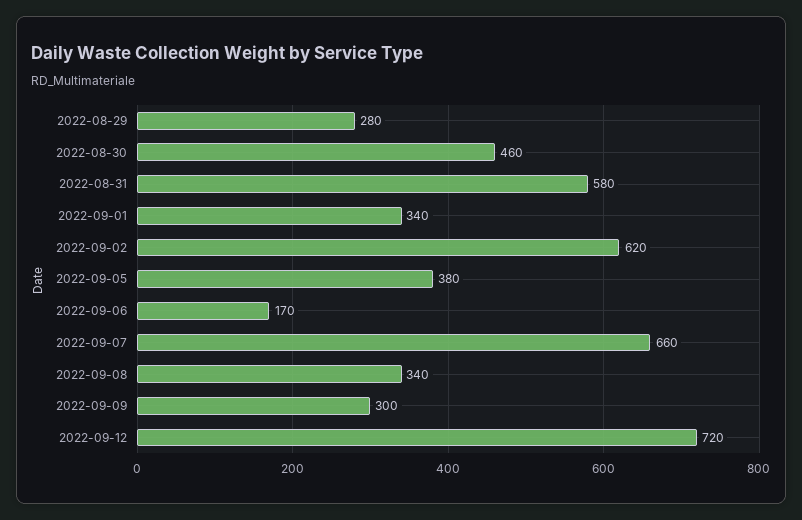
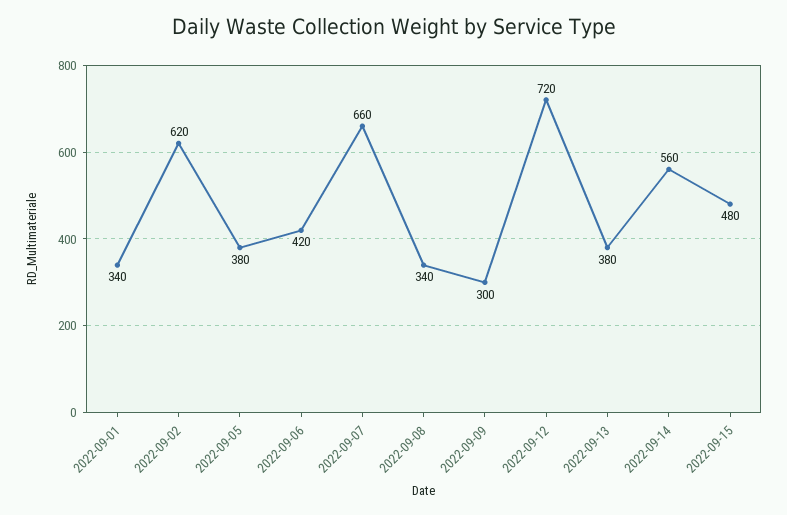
2022-08-29: 280 -> none
2022-08-30: 460 -> none
2022-08-31: 580 -> none
2022-09-06: 170 -> 420
2022-09-13: none -> 380
2022-09-14: none -> 560
2022-09-15: none -> 480

